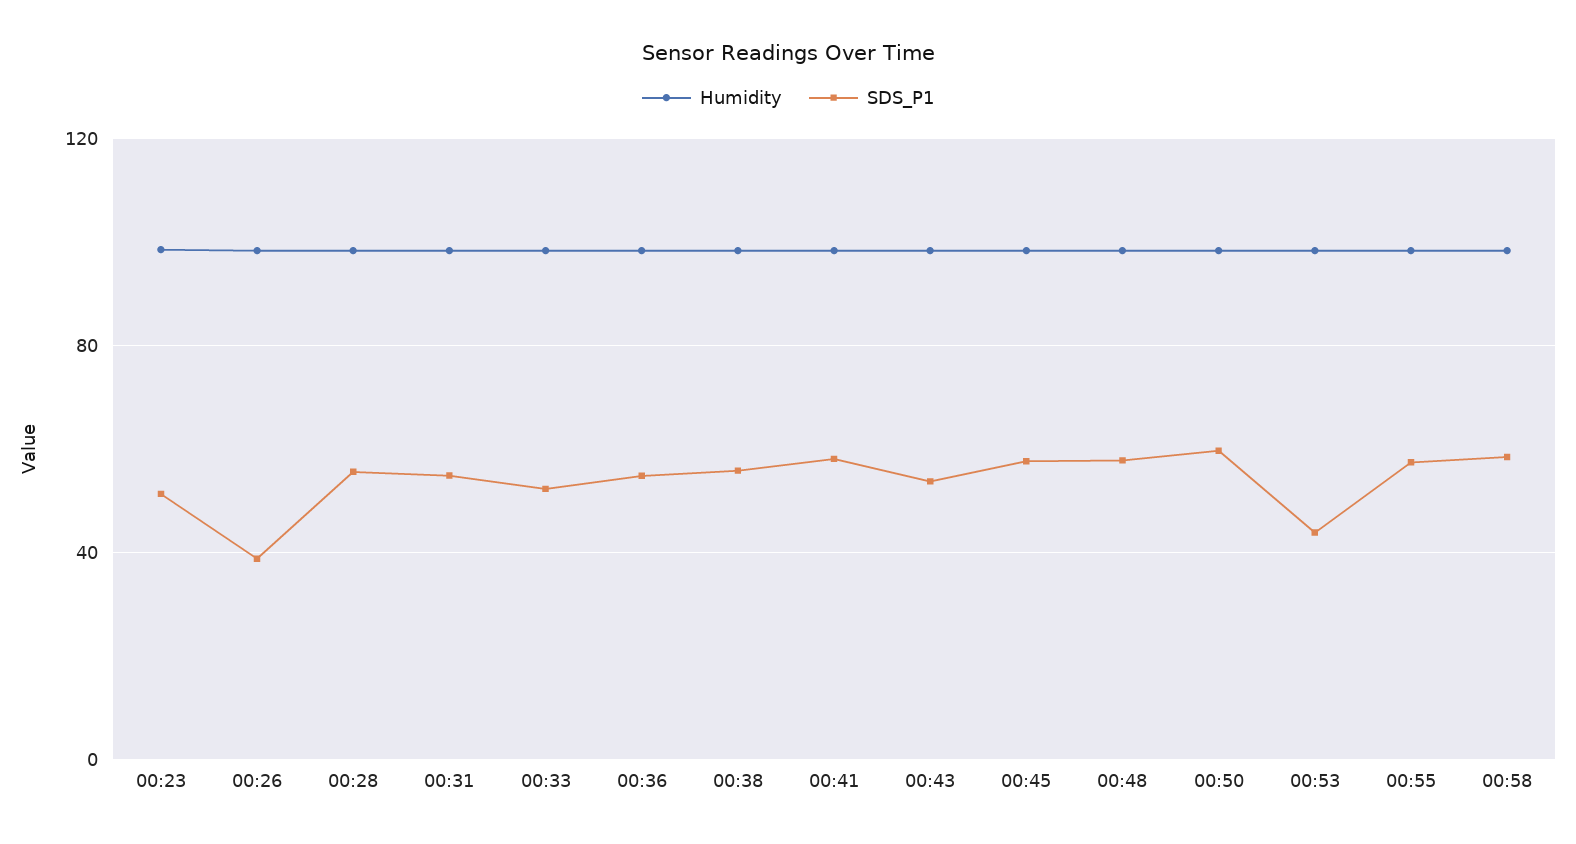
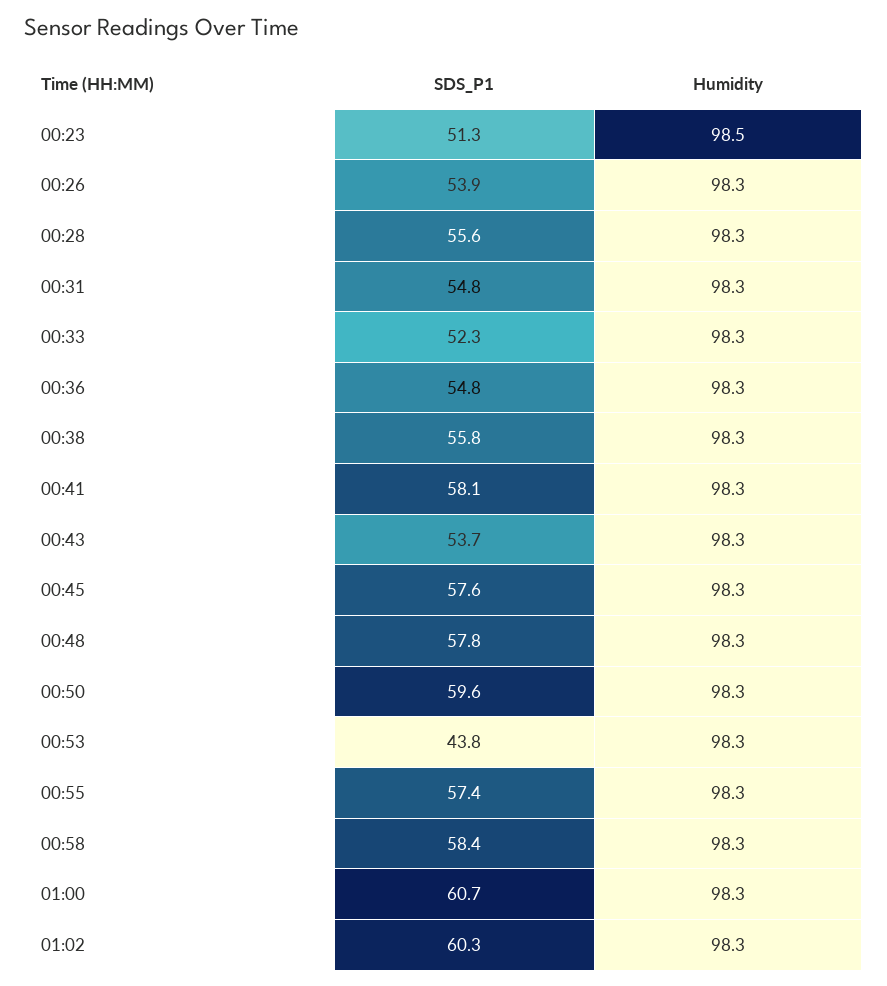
SDS_P1, 00:26: 40 -> 53.9
SDS_P1, 01:00: none -> 60.7
Humidity, 01:00: none -> 98.3
SDS_P1, 01:02: none -> 60.3
Humidity, 01:02: none -> 98.3

